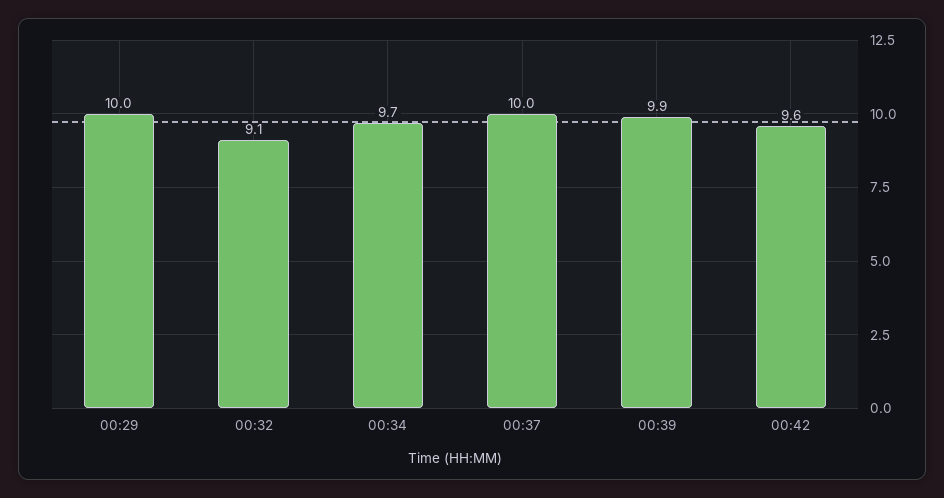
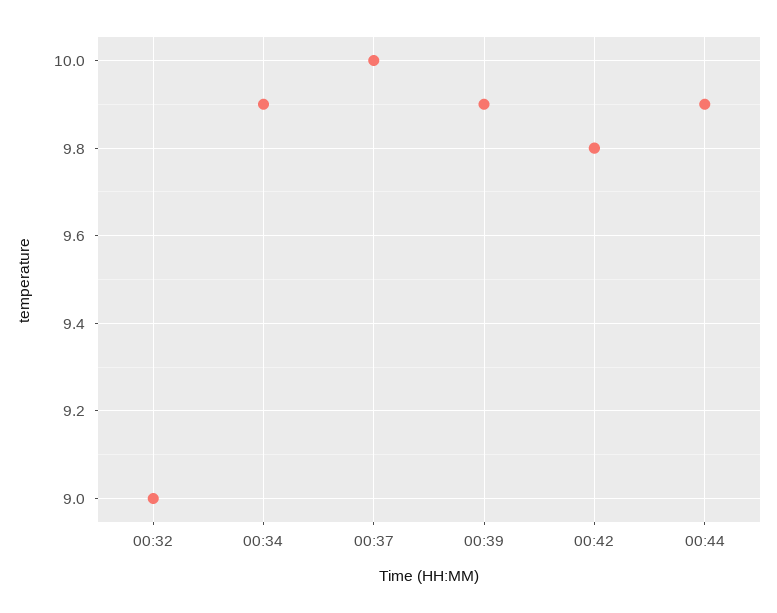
00:29: 10 -> none
00:32: 9.1 -> 9
00:34: 9.7 -> 9.9
00:42: 9.6 -> 9.8
00:44: none -> 9.9

